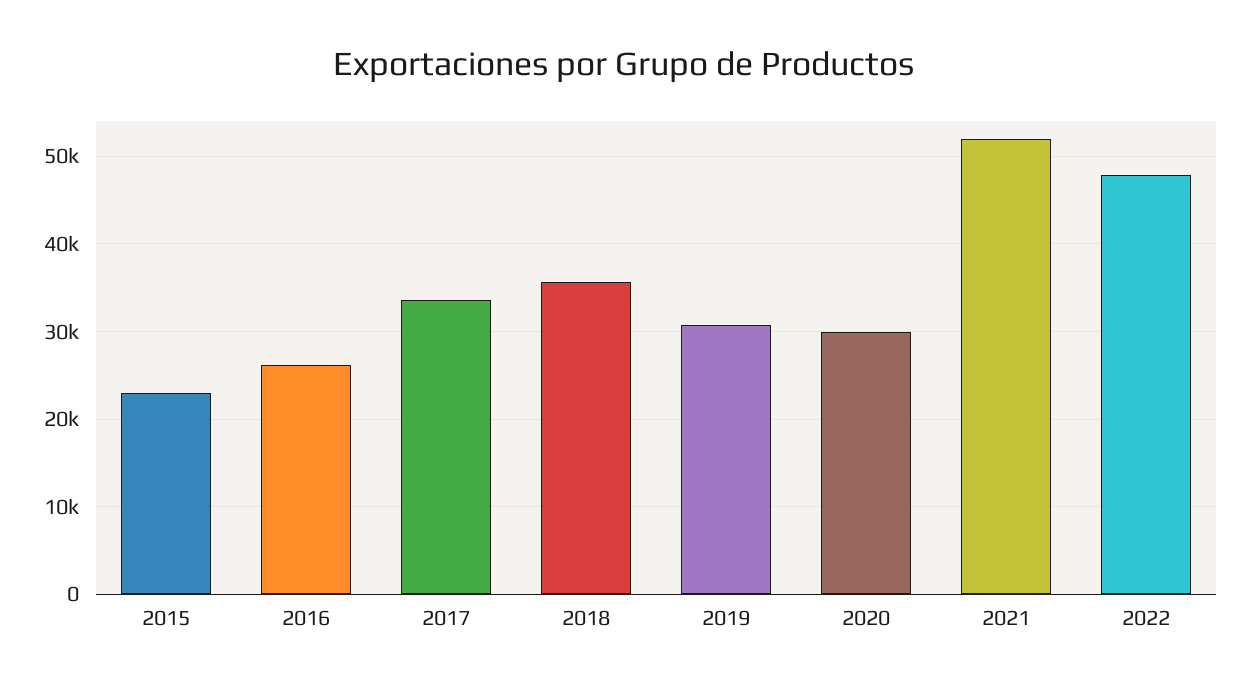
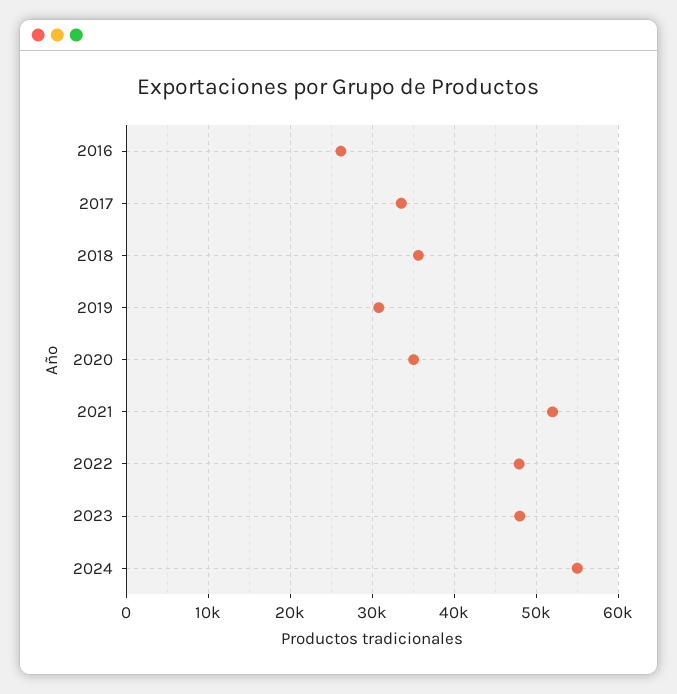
2015: 23000 -> none
2020: 30000 -> 35000
2023: none -> 48000
2024: none -> 55000

